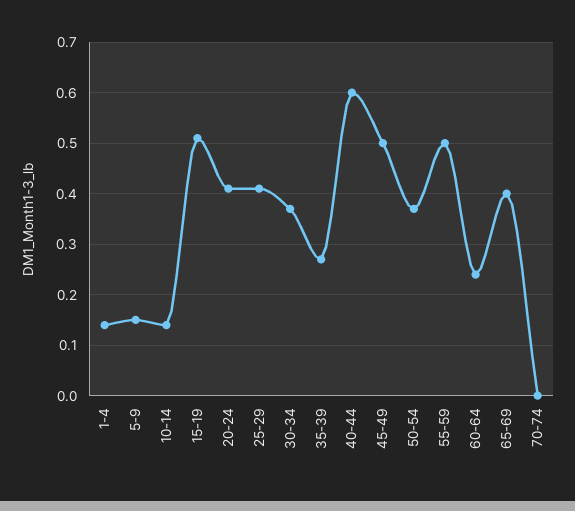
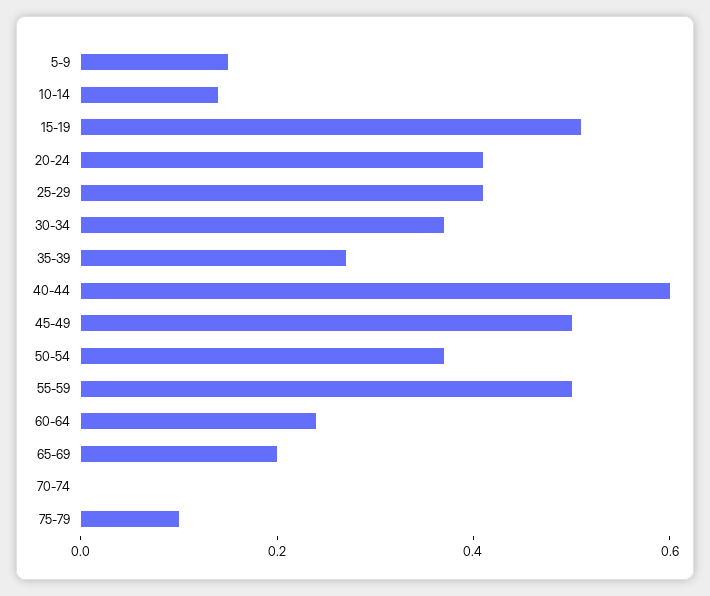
1-4: 0.15 -> none
65-69: 0.4 -> 0.2
75-79: none -> 0.1

